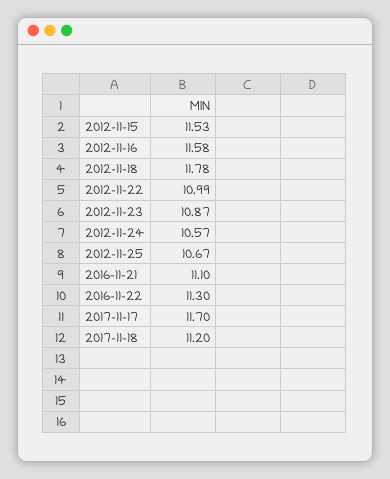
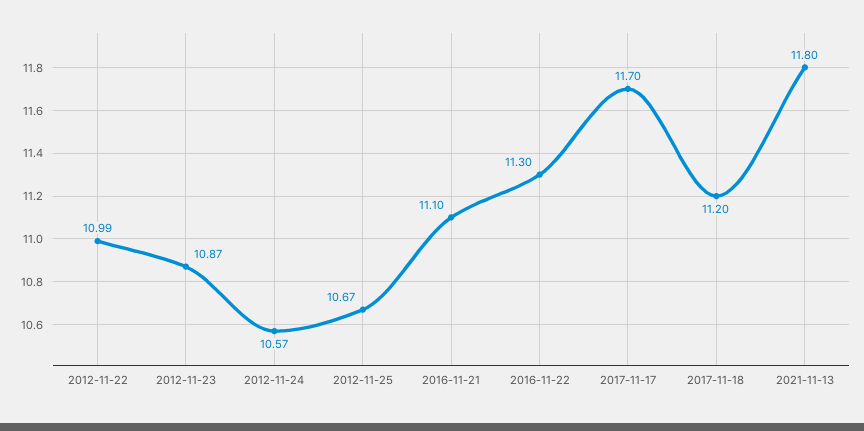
2012-11-15: 11.53 -> none
2012-11-16: 11.58 -> none
2012-11-18: 11.78 -> none
2021-11-13: none -> 11.8

